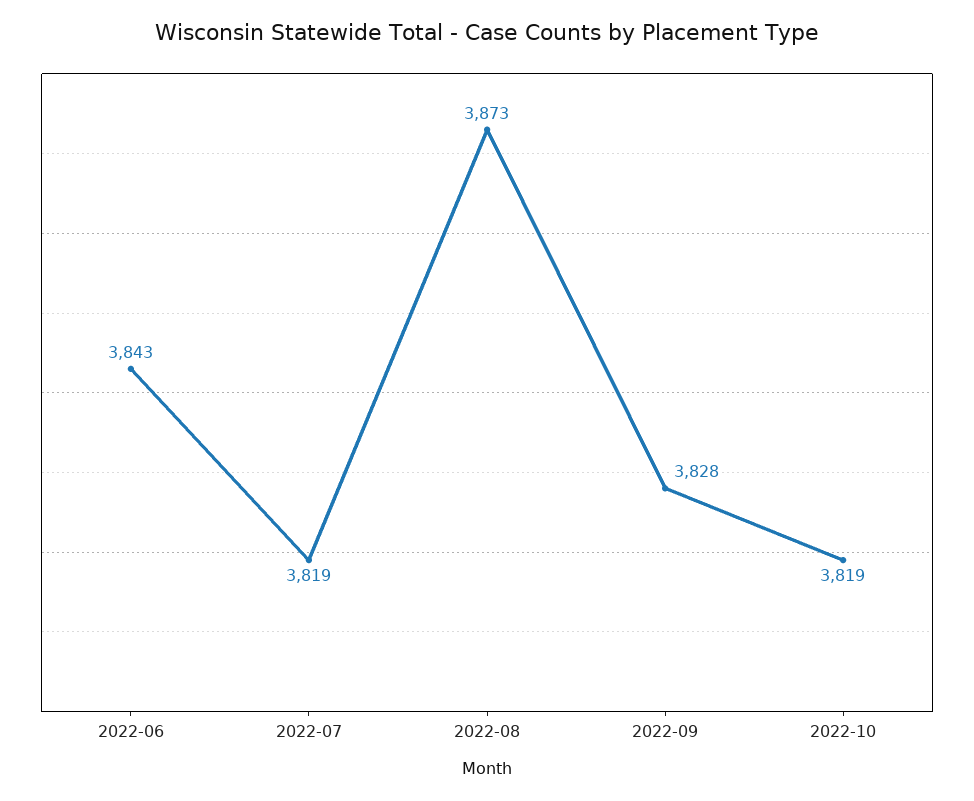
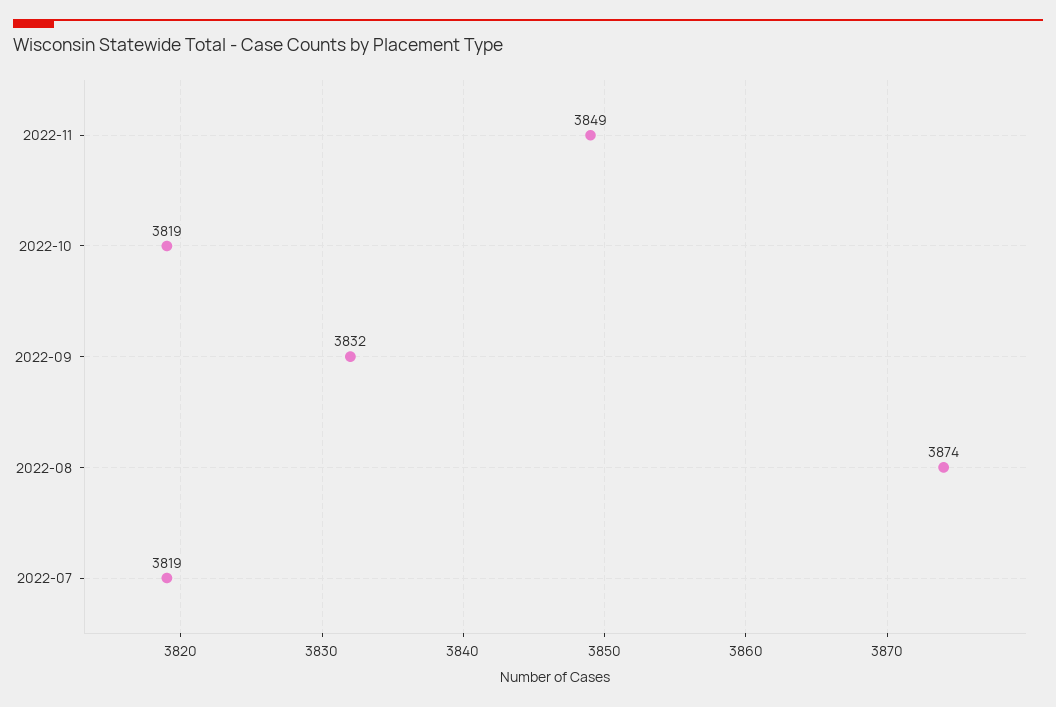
2022-06: 3843 -> none
2022-08: 3873 -> 3874
2022-09: 3828 -> 3832
2022-11: none -> 3849

